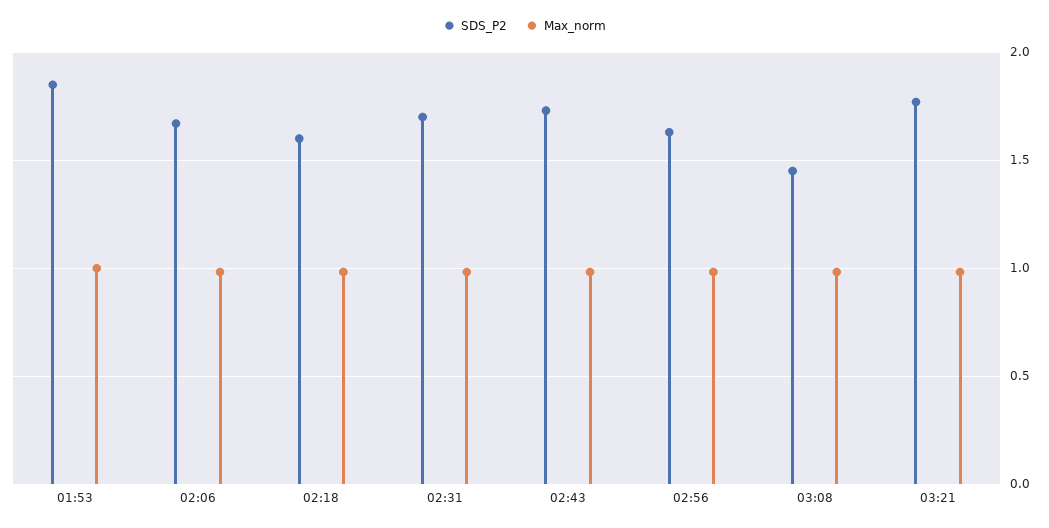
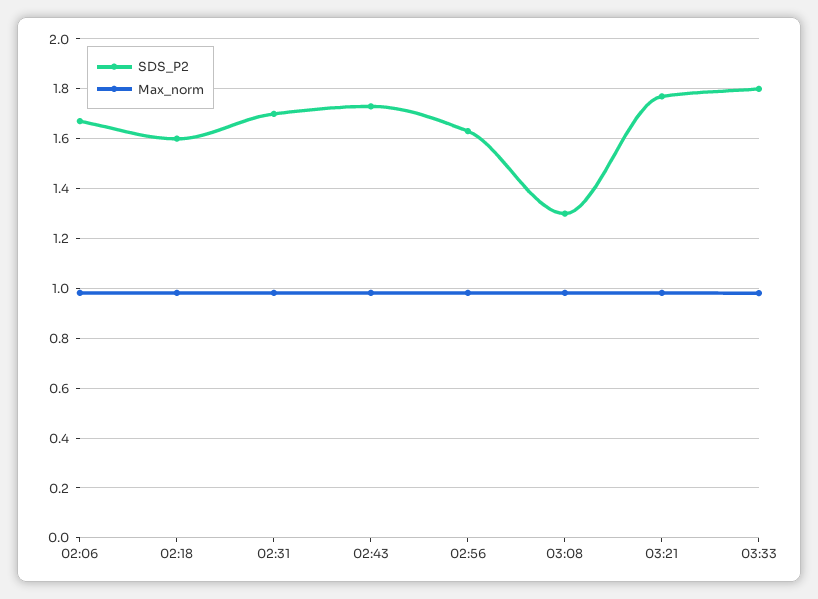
SDS_P2, 01:53: 1.85 -> none
Max_norm, 01:53: 1 -> none
SDS_P2, 03:08: 1.45 -> 1.3
SDS_P2, 03:33: none -> 1.8
Max_norm, 03:33: none -> 0.975

